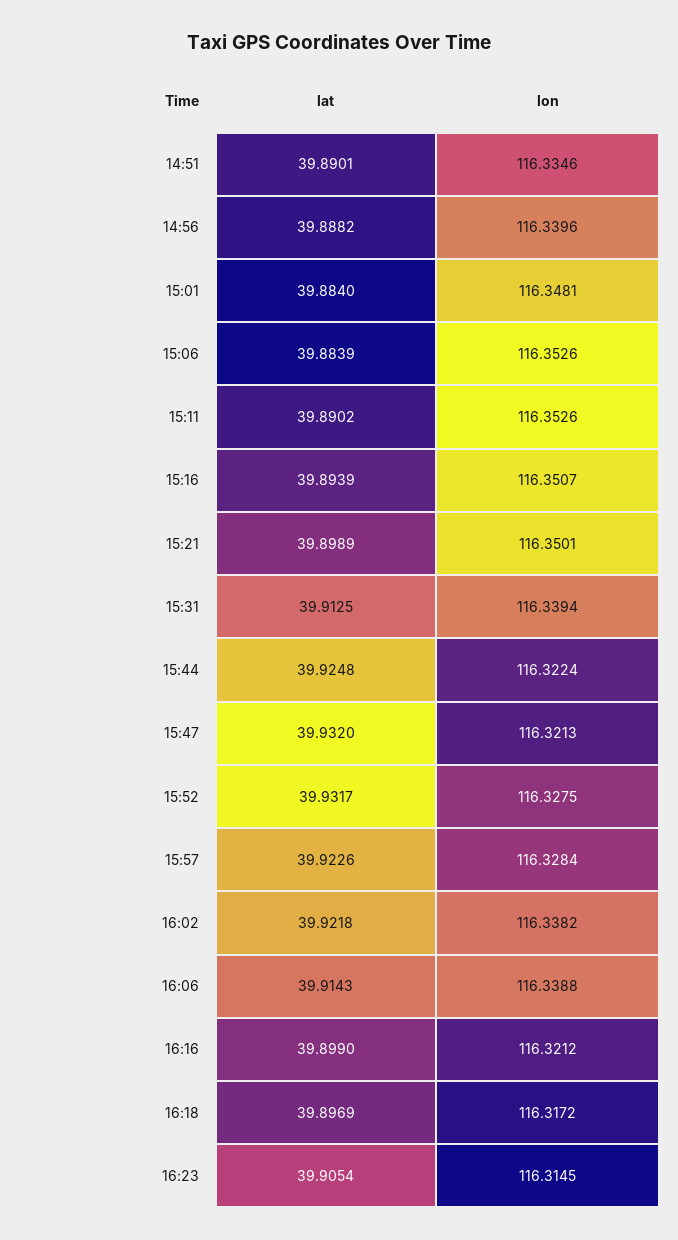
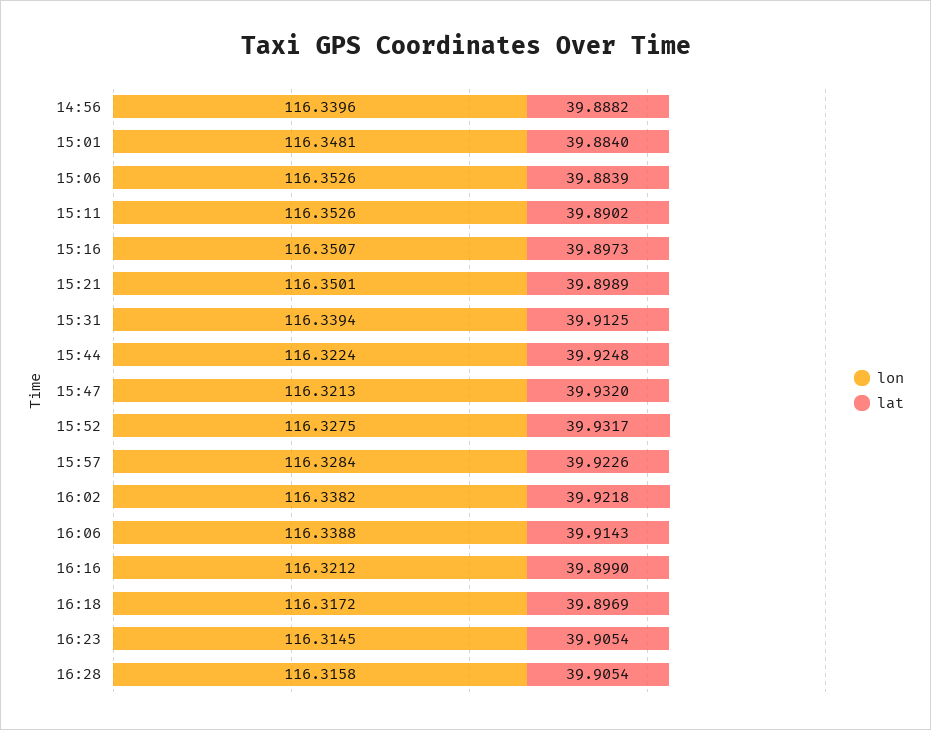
lat, 14:51: 39.8901 -> none
lon, 14:51: 116.3346 -> none
lat, 15:16: 39.8939 -> 39.8973
lon, 16:28: none -> 116.3158
lat, 16:28: none -> 39.9054

